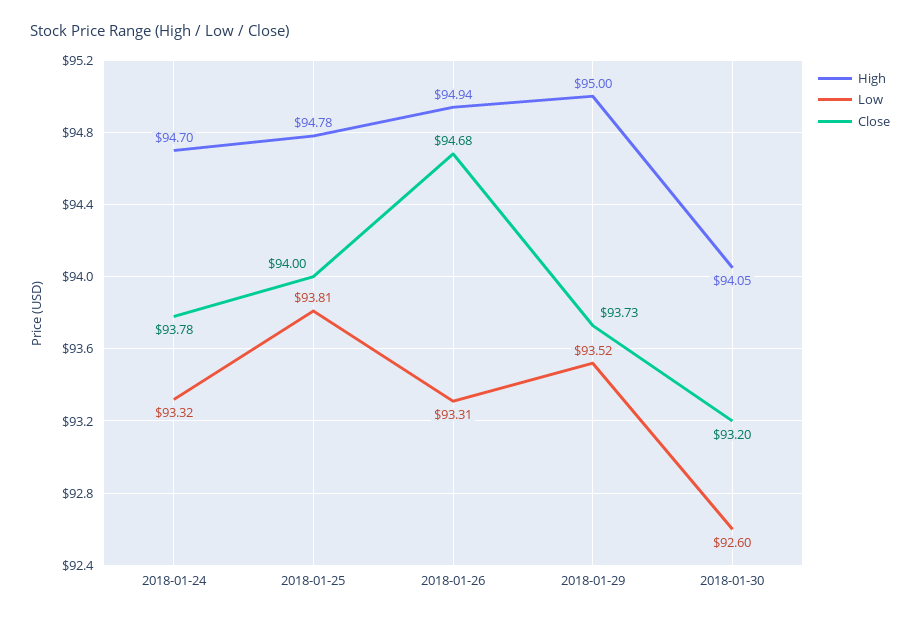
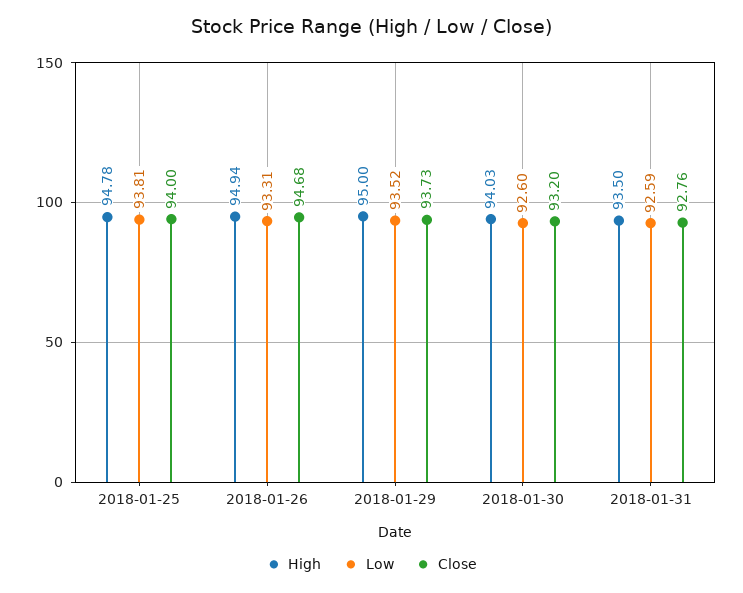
High, 2018-01-24: 94.7 -> none
Low, 2018-01-24: 93.32 -> none
Close, 2018-01-24: 93.78 -> none
High, 2018-01-30: 94.05 -> 94.03
High, 2018-01-31: none -> 93.5
Low, 2018-01-31: none -> 92.59
Close, 2018-01-31: none -> 92.76

